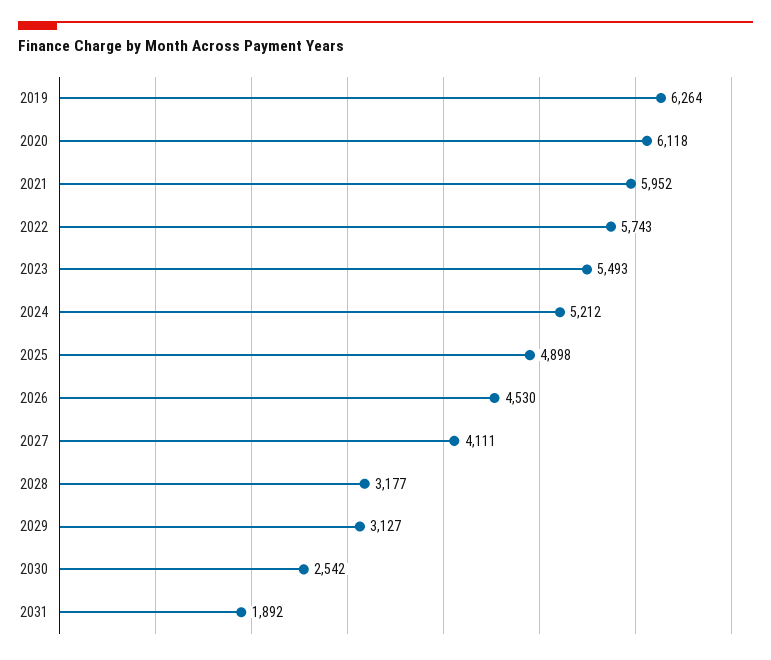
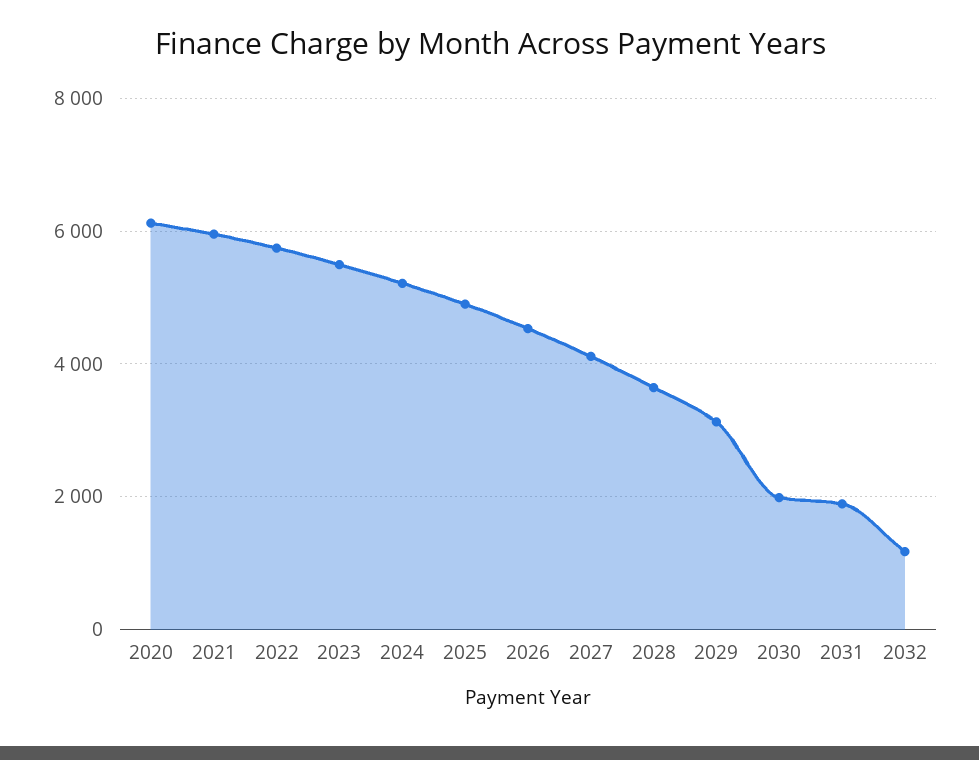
2019: 6264 -> none
2028: 3177 -> 3600
2030: 2542 -> 2000
2032: none -> 1200

